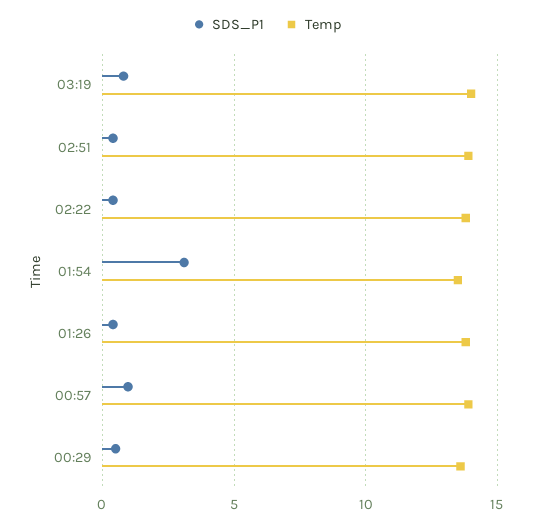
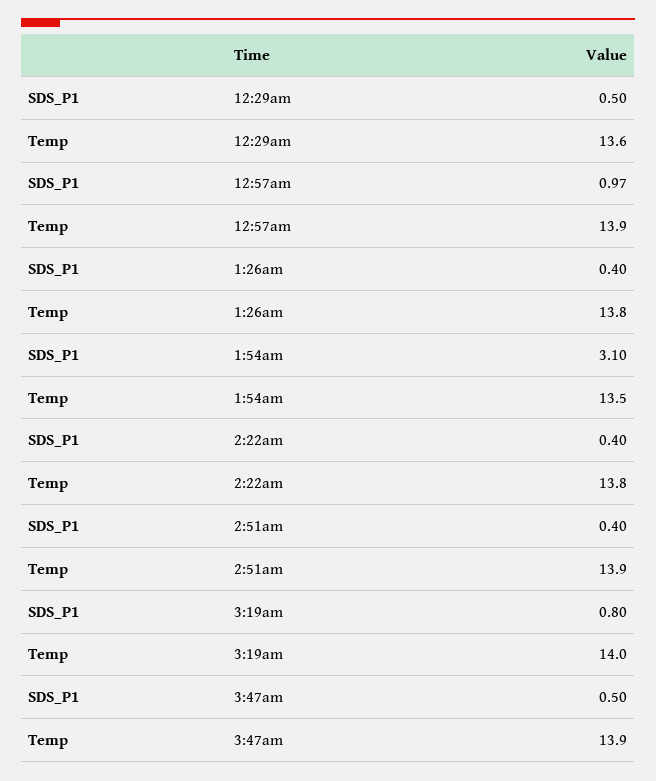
SDS_P1, 3:47am: none -> 0.5
Temp, 3:47am: none -> 13.9

